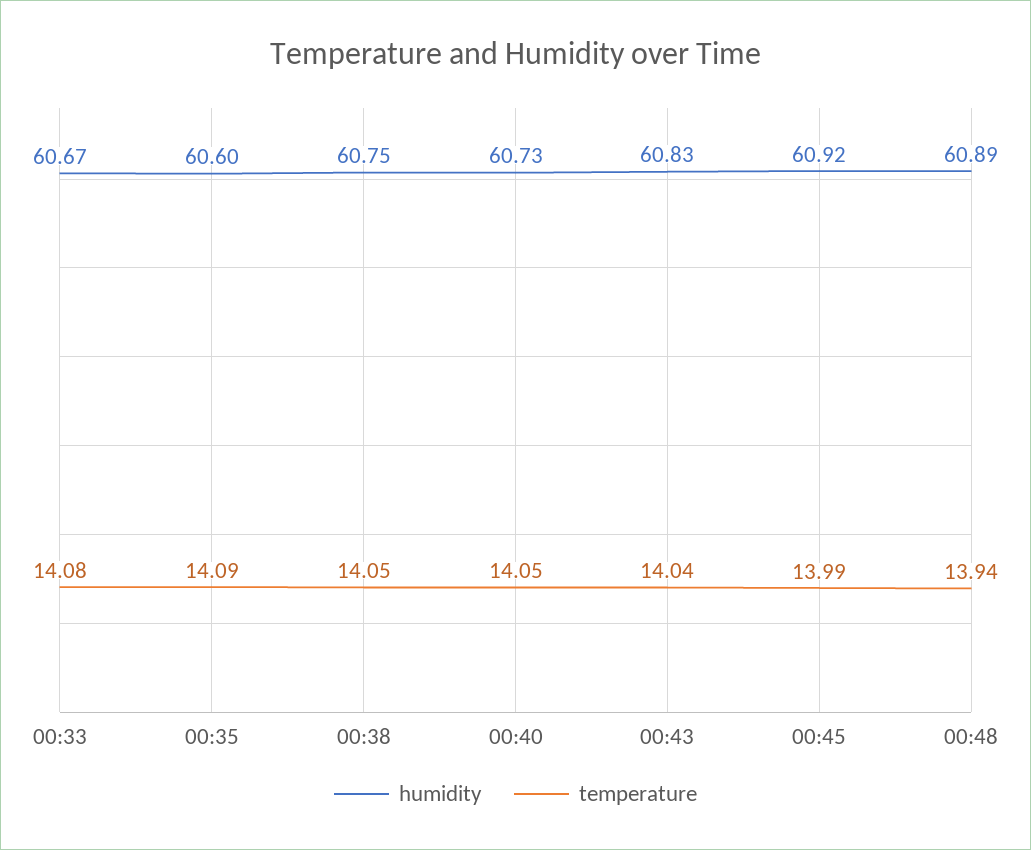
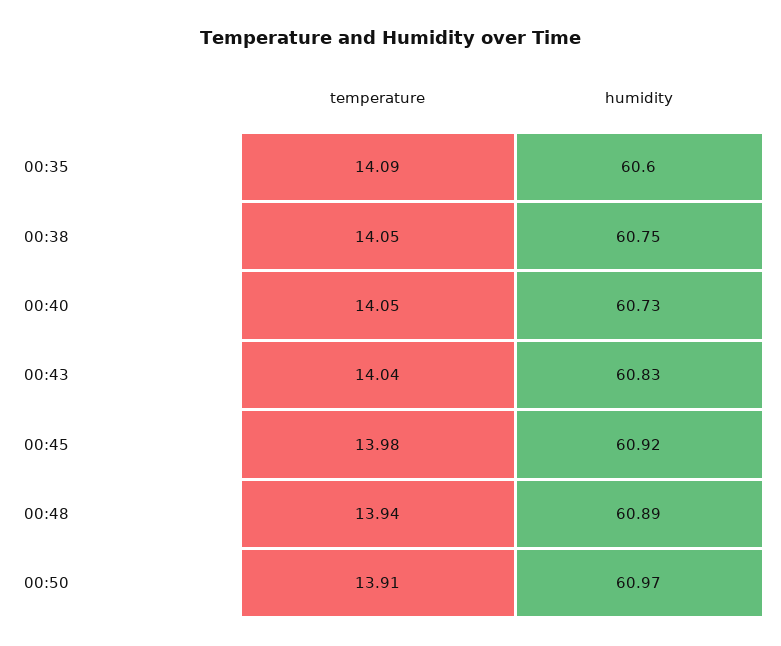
humidity, 00:33: 60.67 -> none
temperature, 00:33: 14.08 -> none
temperature, 00:45: 13.99 -> 13.98
temperature, 00:50: none -> 13.91
humidity, 00:50: none -> 60.97

